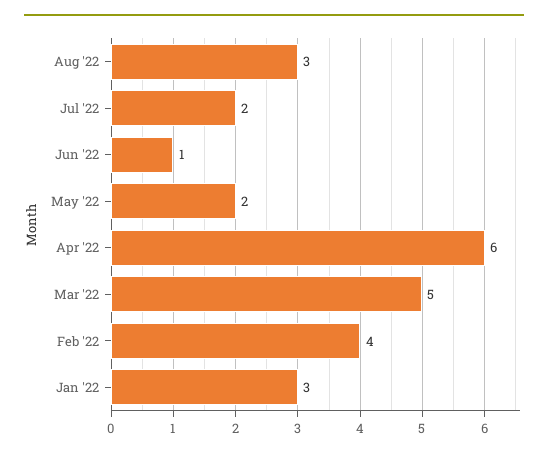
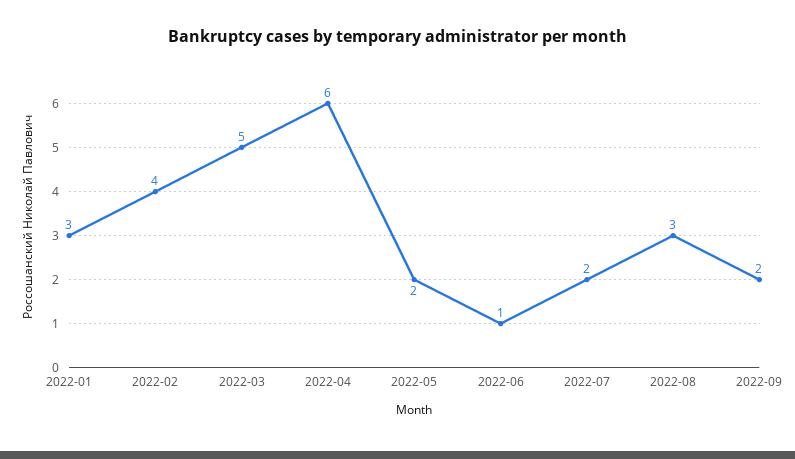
2022-09: none -> 2

